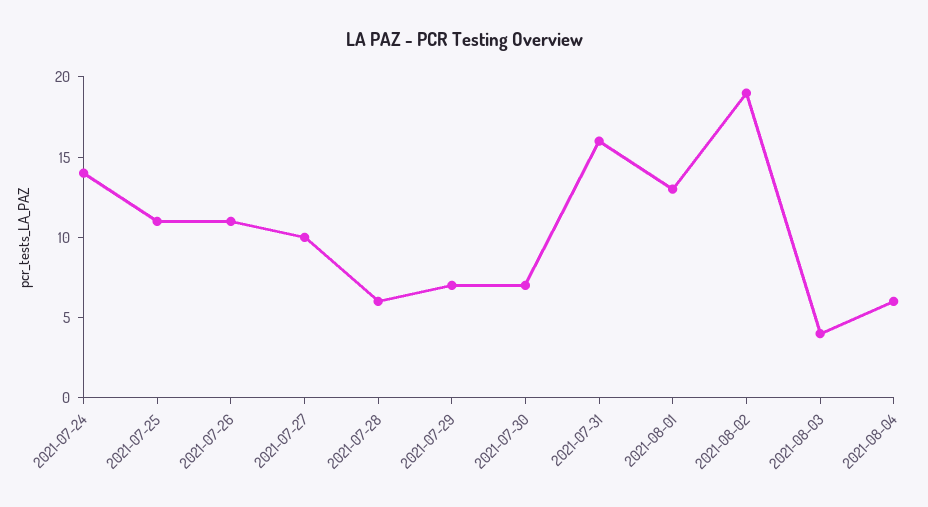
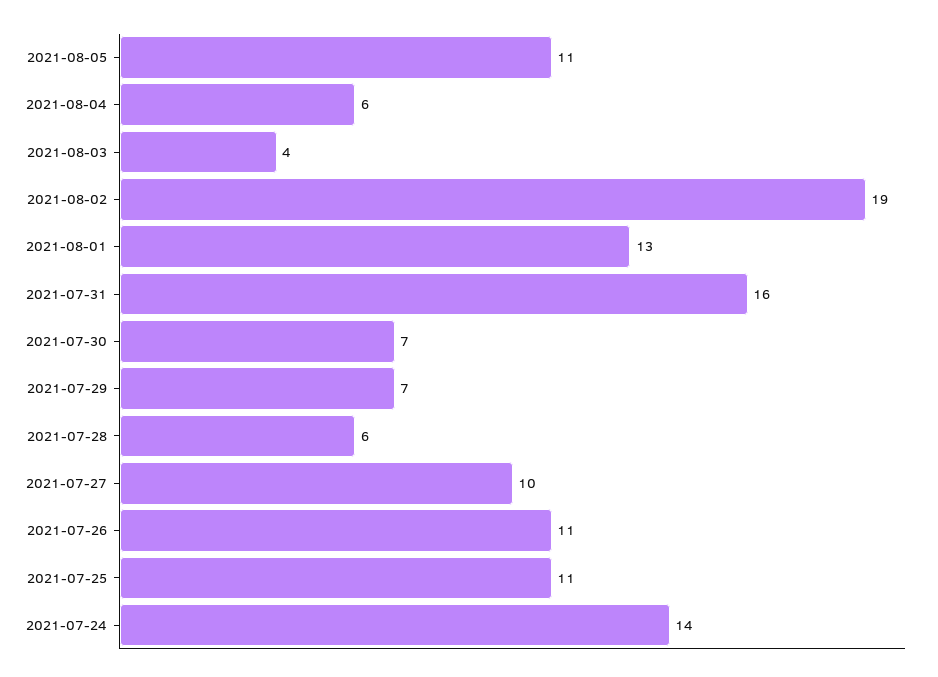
2021-08-05: none -> 11

